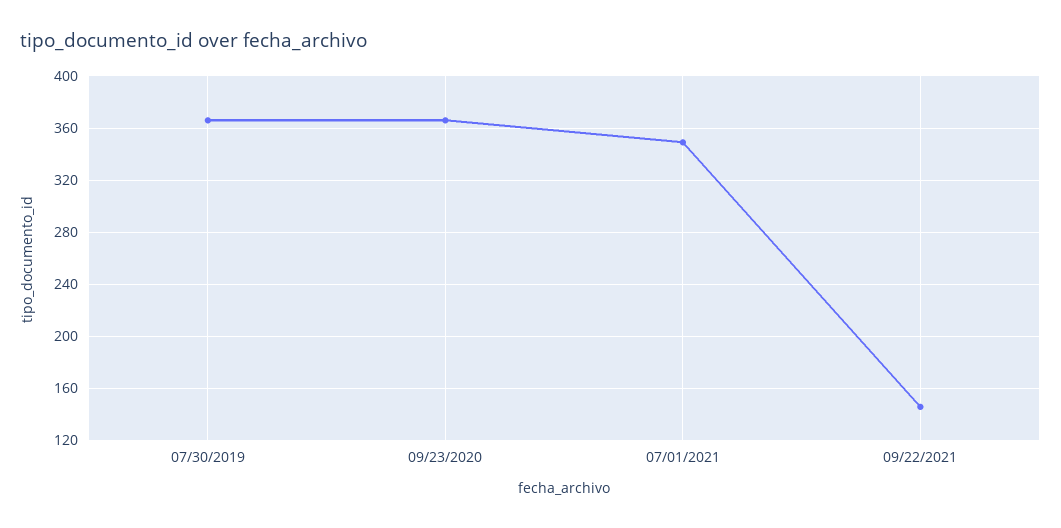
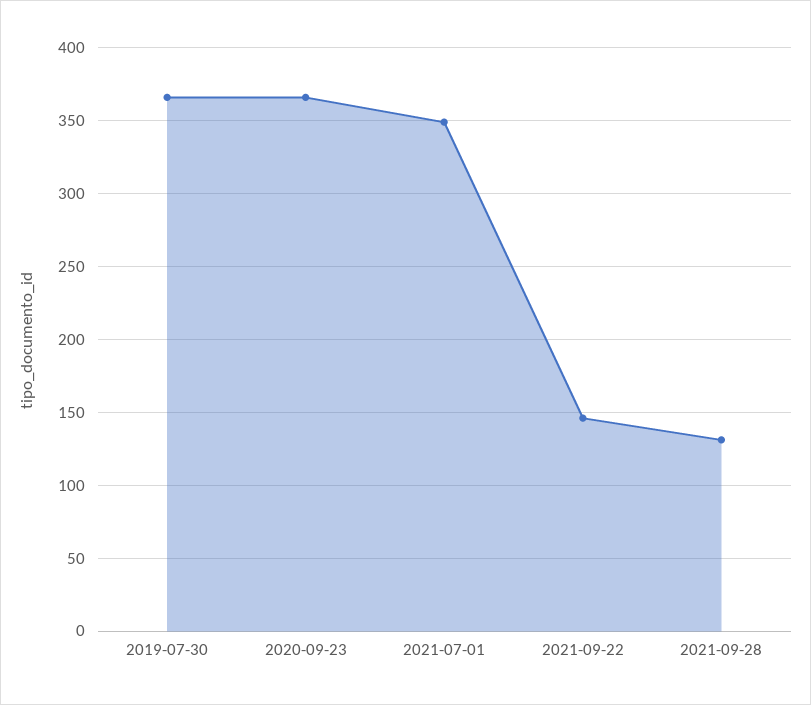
2021-09-28: none -> 130

